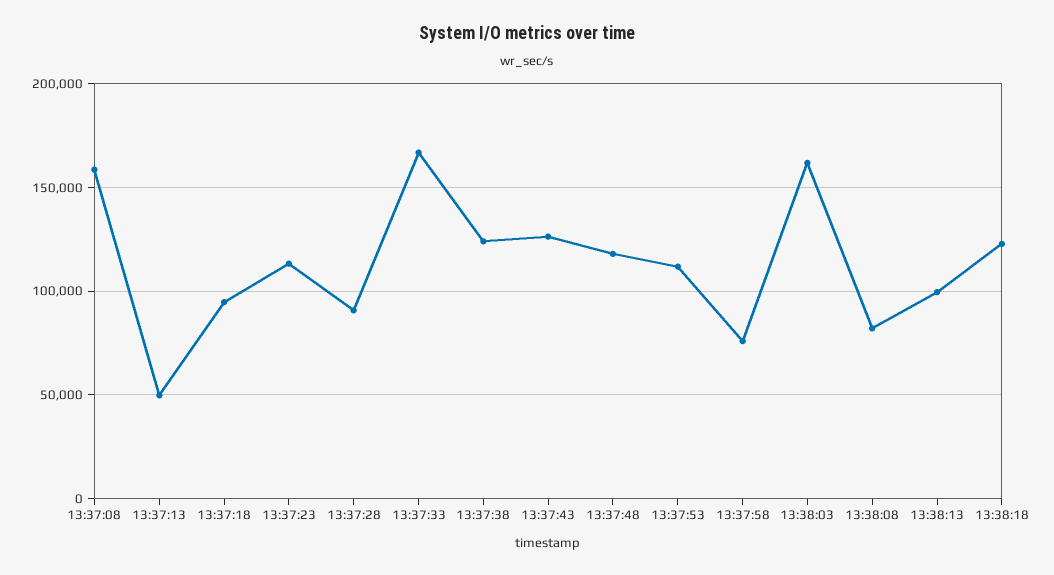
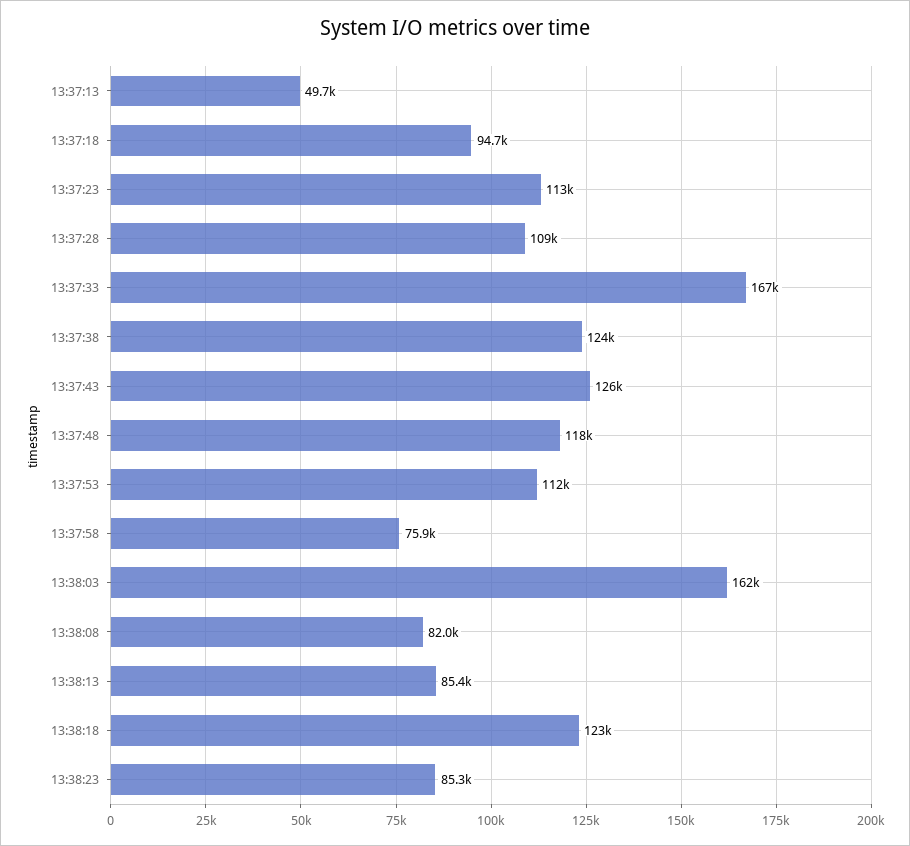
13:37:08: 160000 -> none
13:37:28: 90000 -> 109000
13:38:13: 100000 -> 85400
13:38:23: none -> 85300

